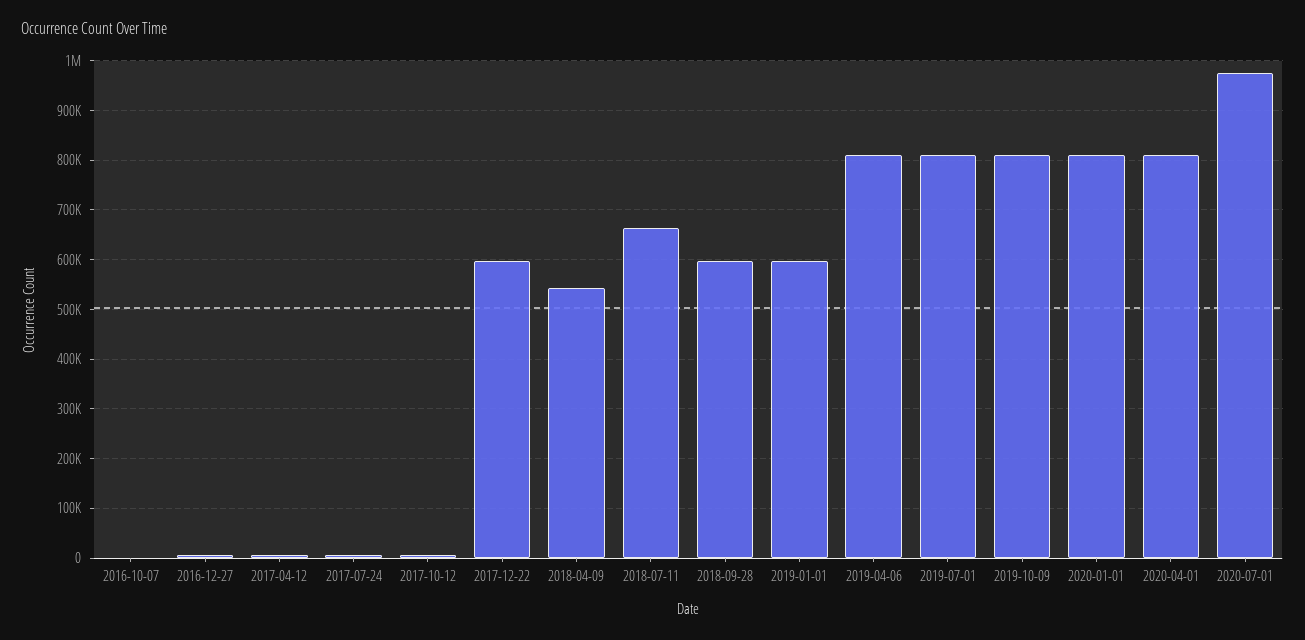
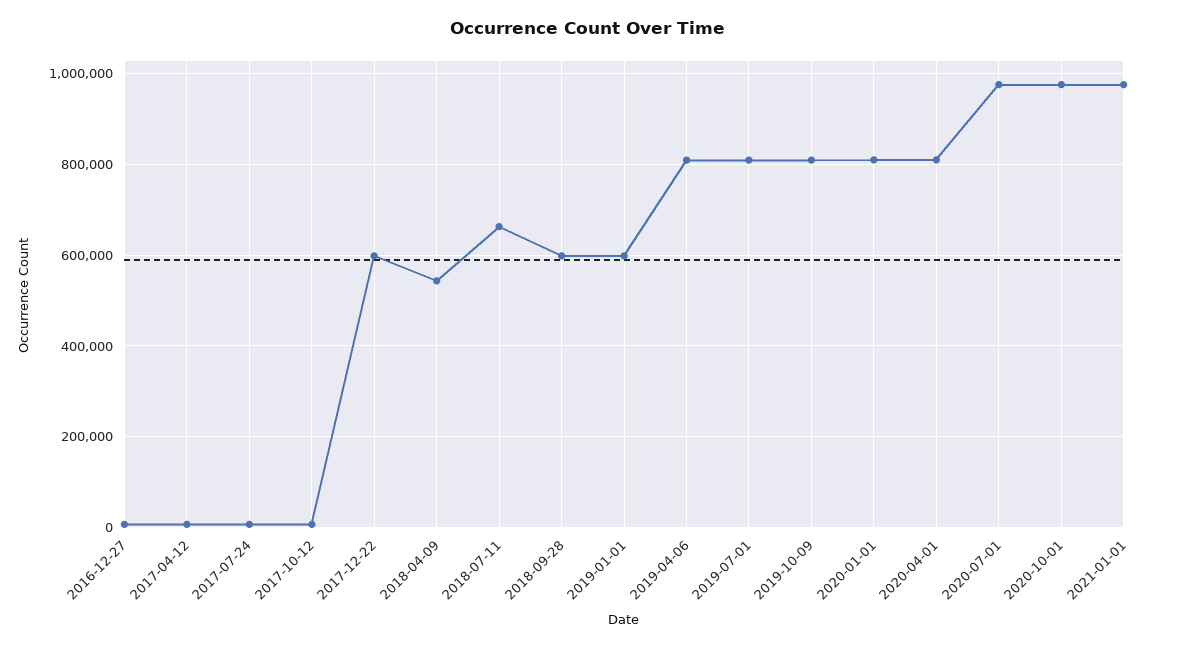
2016-10-07: 0 -> none
2020-10-01: none -> 980000
2021-01-01: none -> 980000

